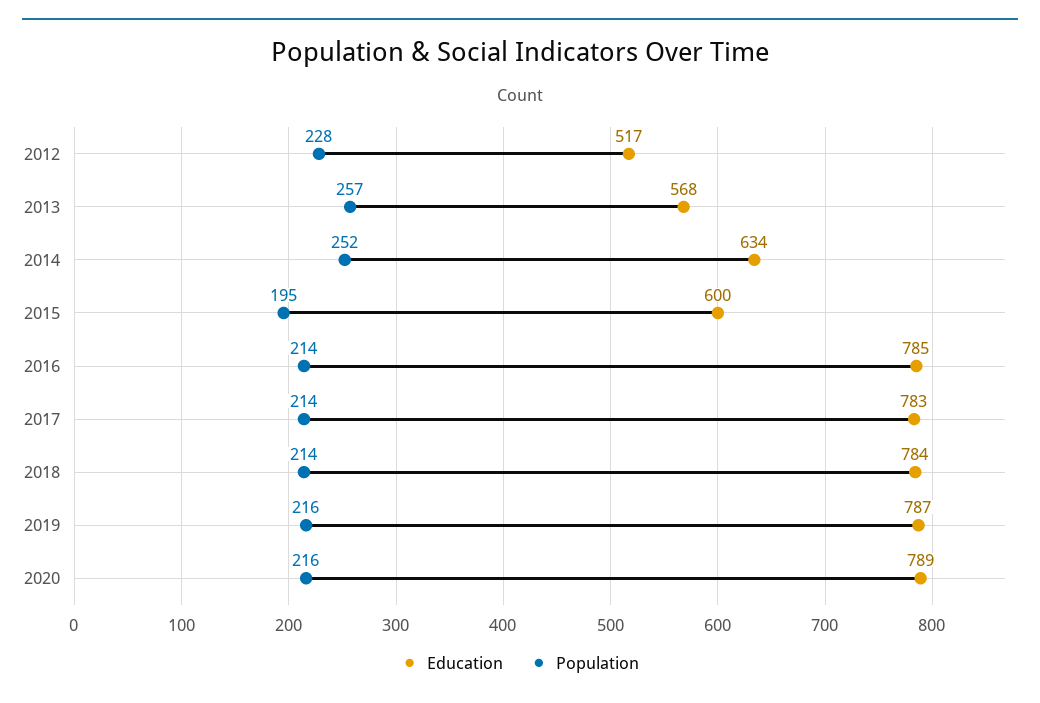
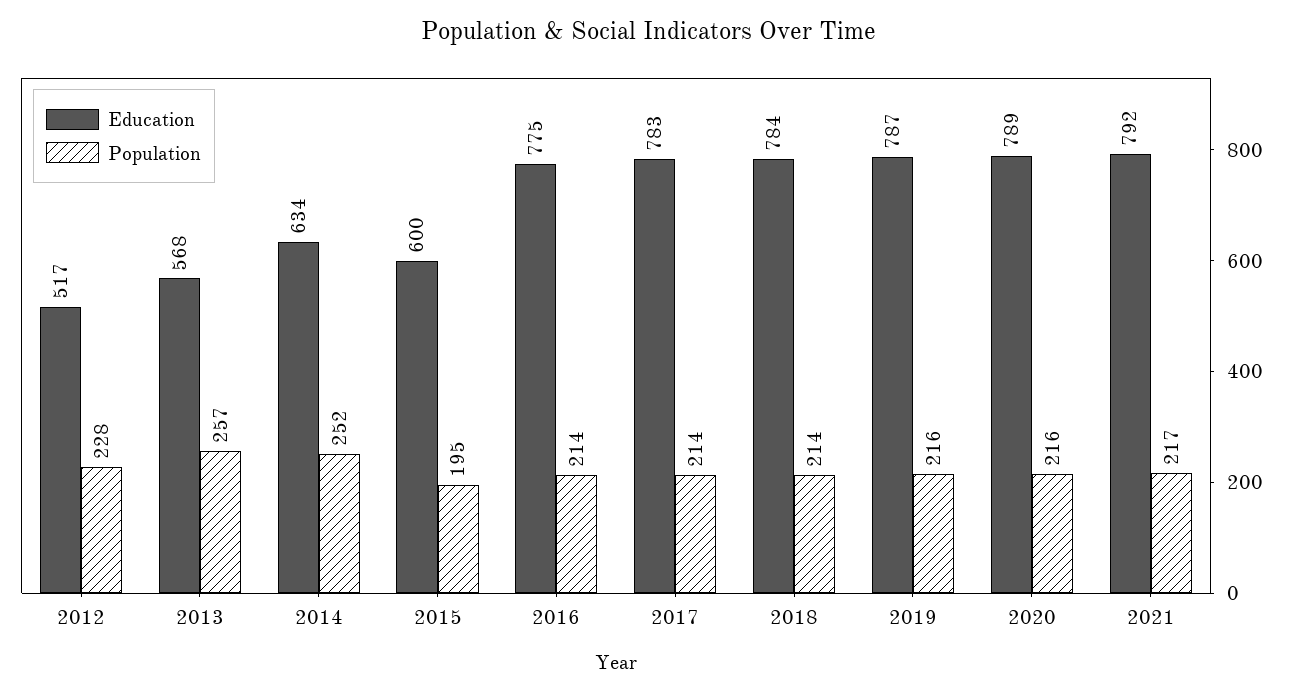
Education, 2016: 785 -> 775
Education, 2021: none -> 792
Population, 2021: none -> 217

